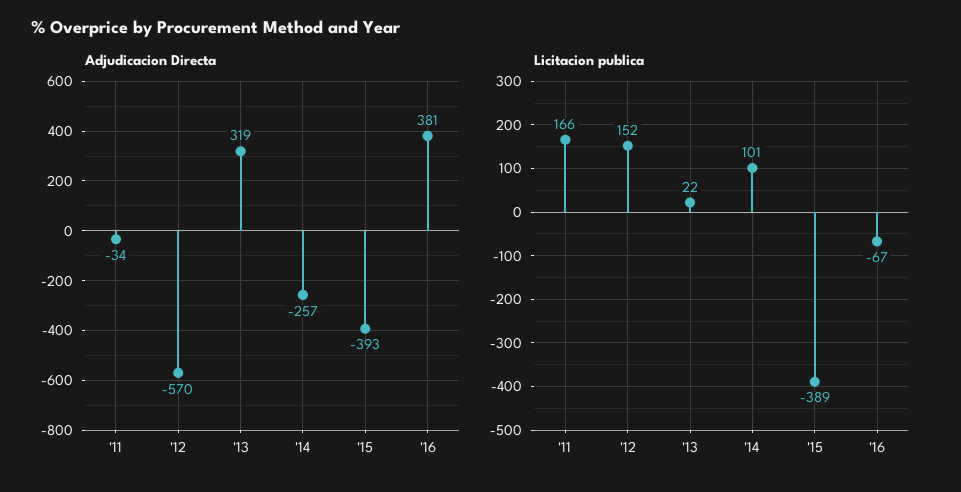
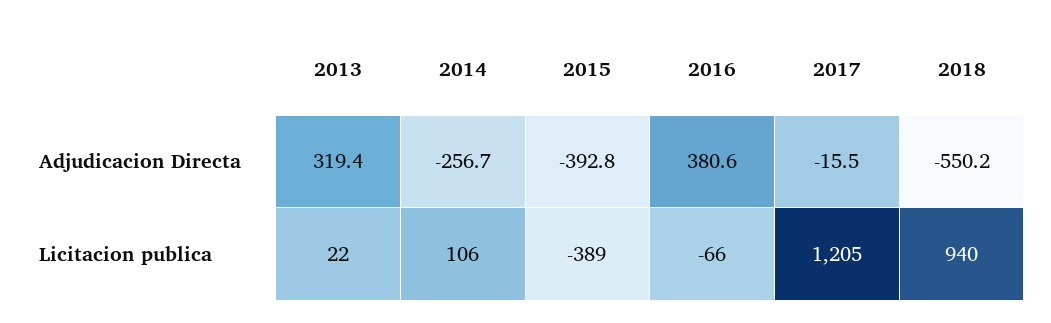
Adjudicacion Directa, '11: -34 -> none
Adjudicacion Directa, '12: -570 -> none
Licitacion publica, '11: 166 -> none
Licitacion publica, '12: 152 -> none
Licitacion publica, '14: 101 -> 106
Licitacion publica, '16: -67 -> -66
Adjudicacion Directa, 2017: none -> -15.5
Adjudicacion Directa, 2018: none -> -550.2
Licitacion publica, 2017: none -> 1205
Licitacion publica, 2018: none -> 940

